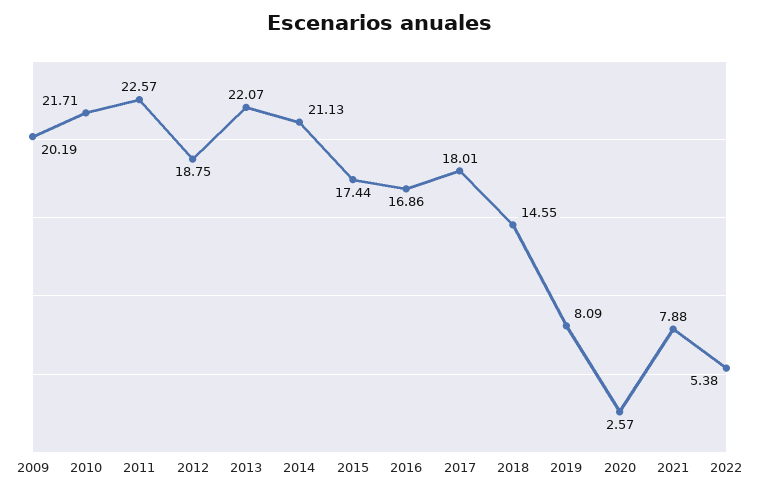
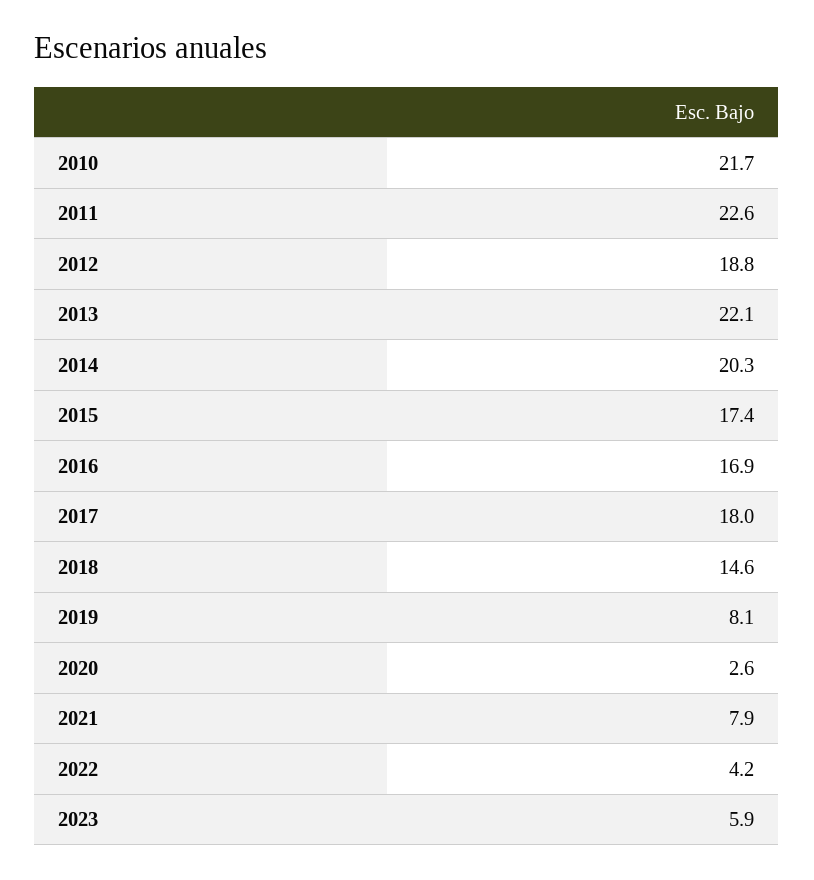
2009: 20.19 -> none
2014: 21.13 -> 20.3
2022: 5.38 -> 4.2
2023: none -> 5.9

